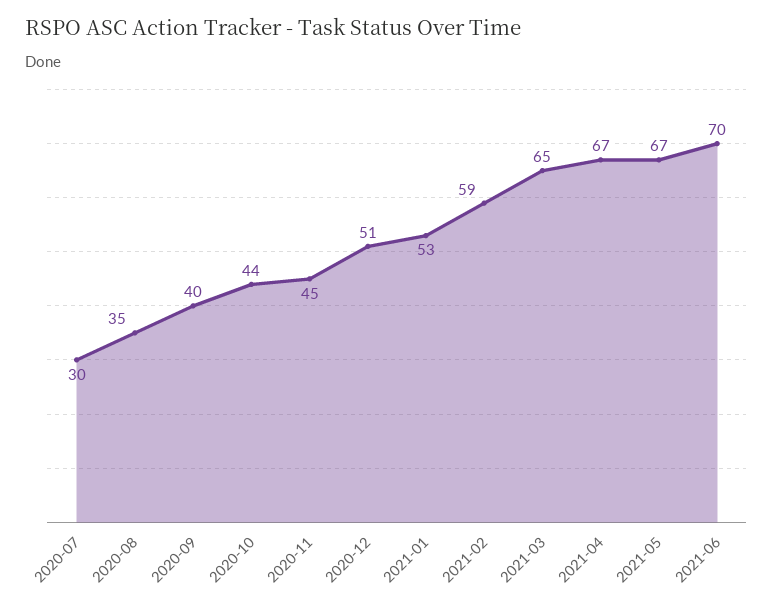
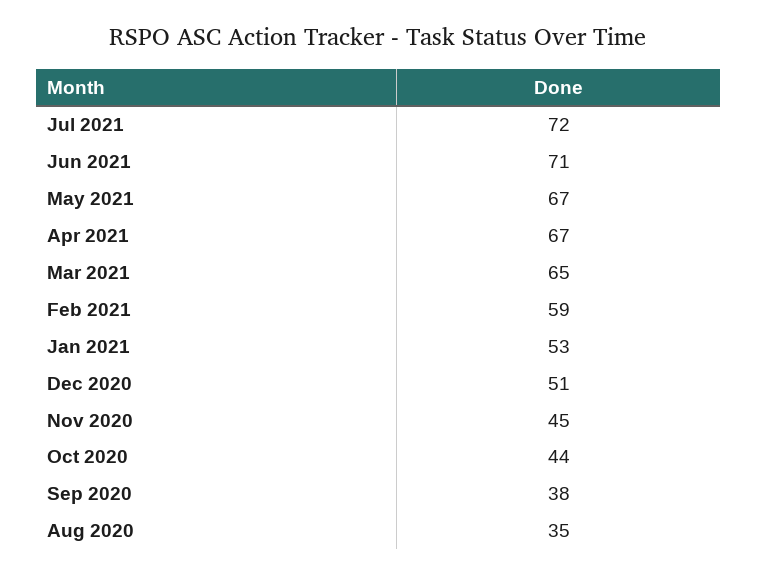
2020-07: 30 -> none
2020-09: 40 -> 38
2021-06: 70 -> 71
Jul 2021: none -> 72

